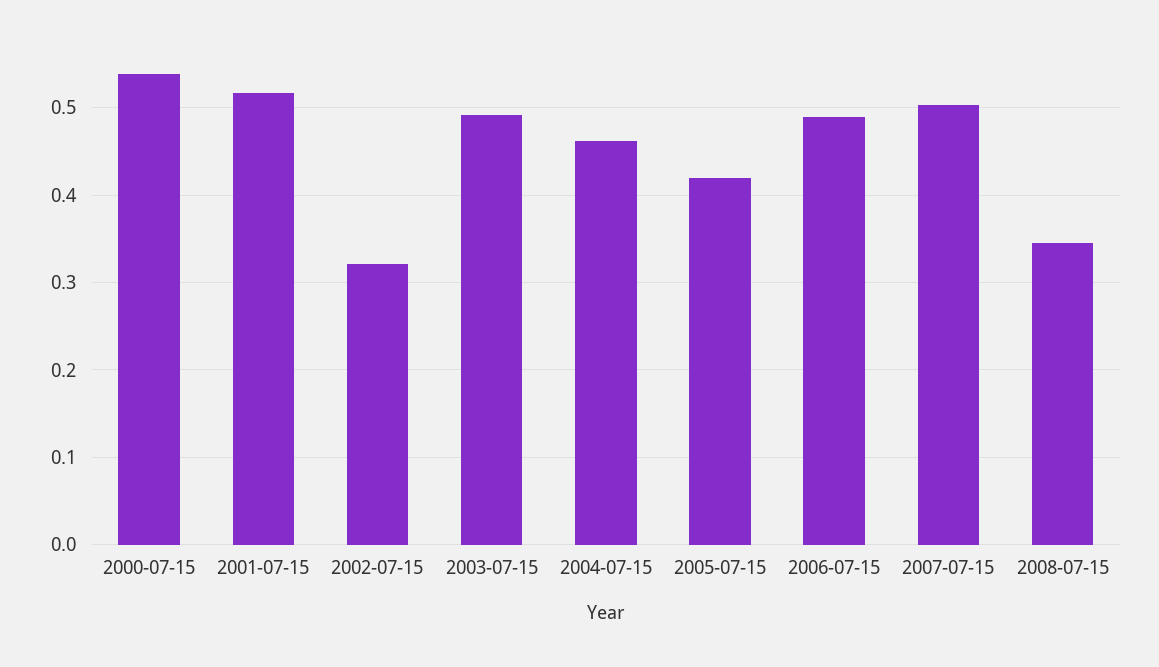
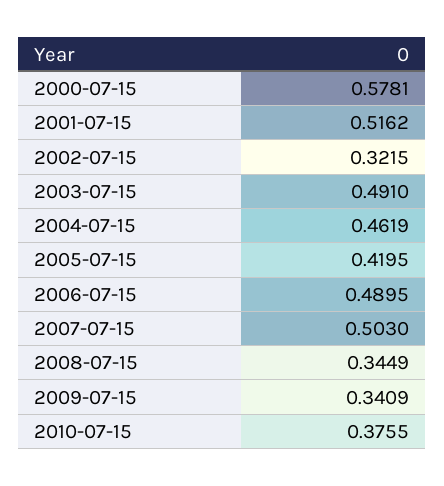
2000-07-15: 0.54 -> 0.5781
2009-07-15: none -> 0.3409
2010-07-15: none -> 0.3755

